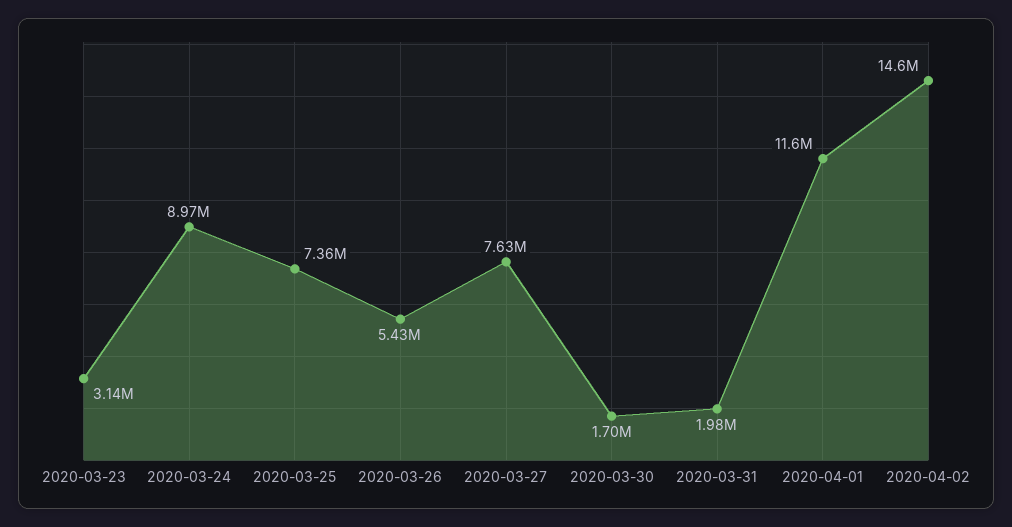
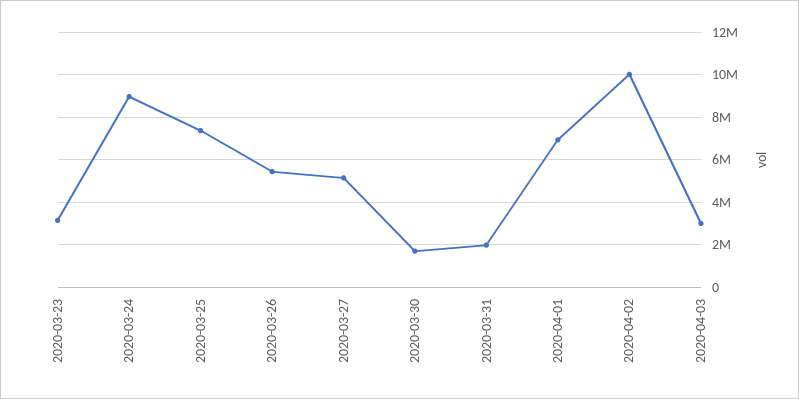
2020-03-27: 7630000 -> 5000000
2020-04-01: 11600000 -> 7000000
2020-04-02: 14600000 -> 10000000
2020-04-03: none -> 3000000

